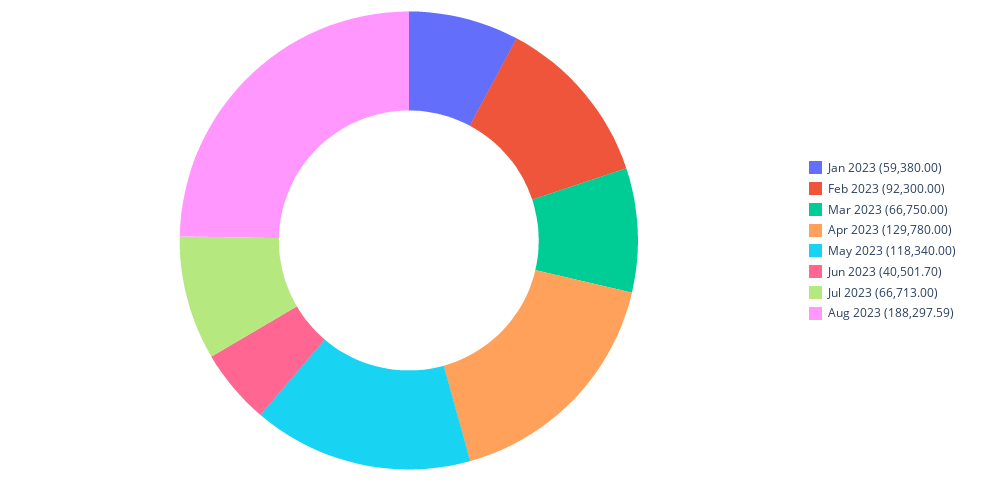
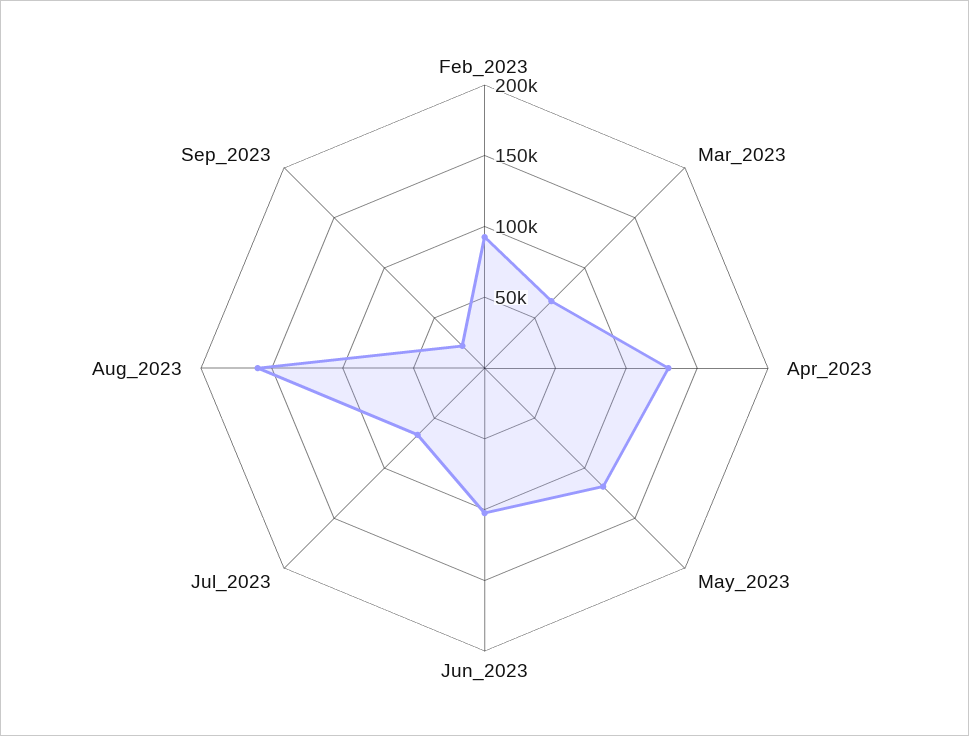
Jan 2023: 59380 -> none
Jun 2023: 40501.7 -> 100000
Aug 2023: 188297.59 -> 160000
Sep_2023: none -> 20000

